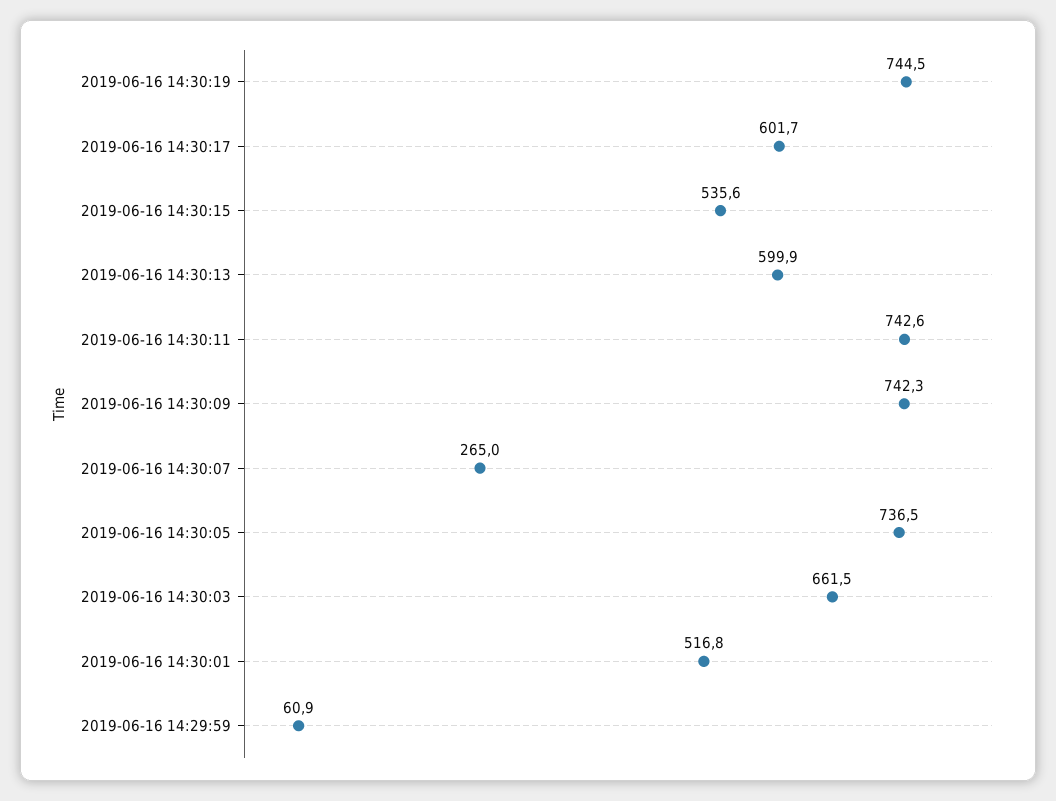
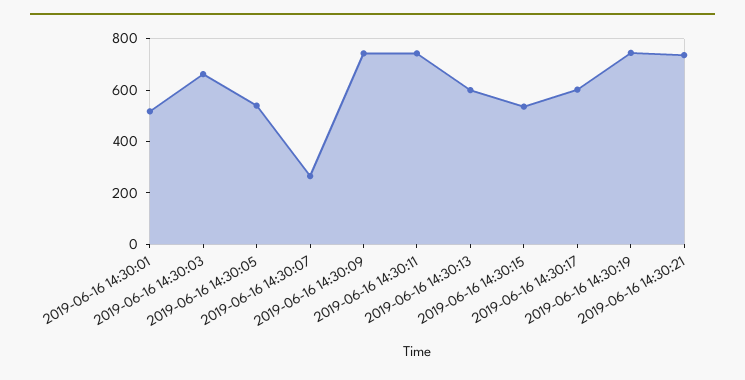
2019-06-16 14:30:05: 736.5 -> 550
2019-06-16 14:29:59: 60.9 -> none
2019-06-16 14:30:21: none -> 750

